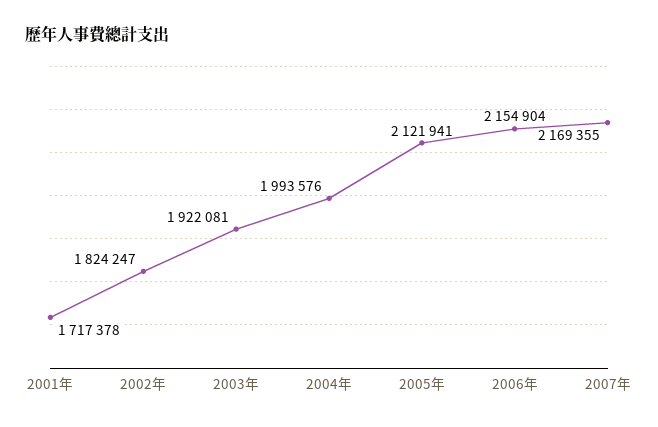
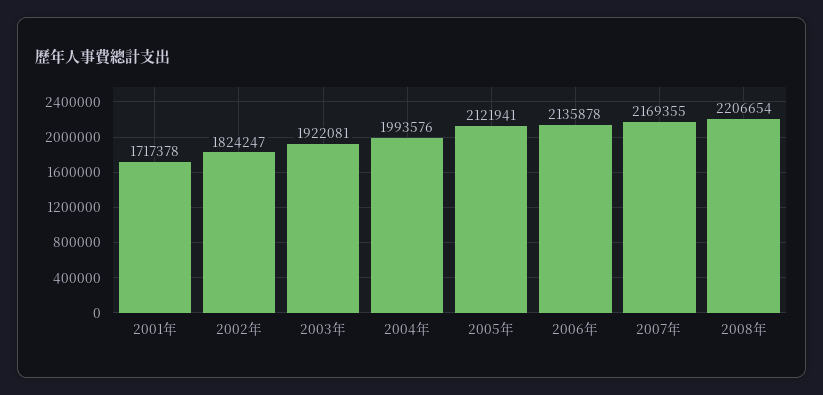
2006年: 2154904 -> 2135878
2008年: none -> 2206654

